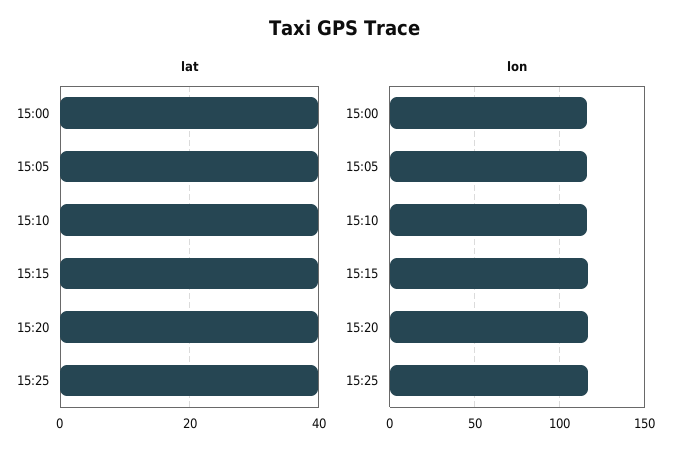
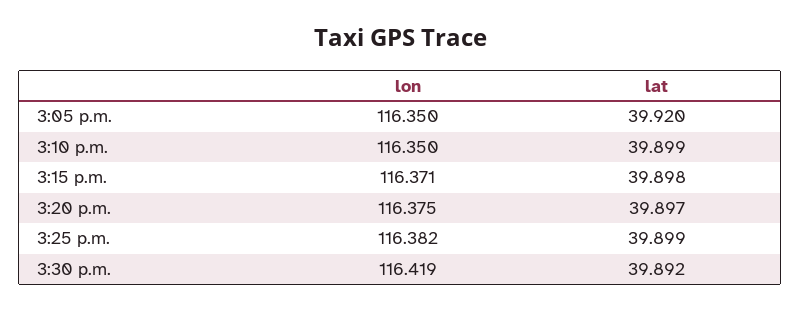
lat, 15:00: 40 -> none
lon, 15:00: 115 -> none
lon, 3:30 p.m.: none -> 116.419
lat, 3:30 p.m.: none -> 39.892

